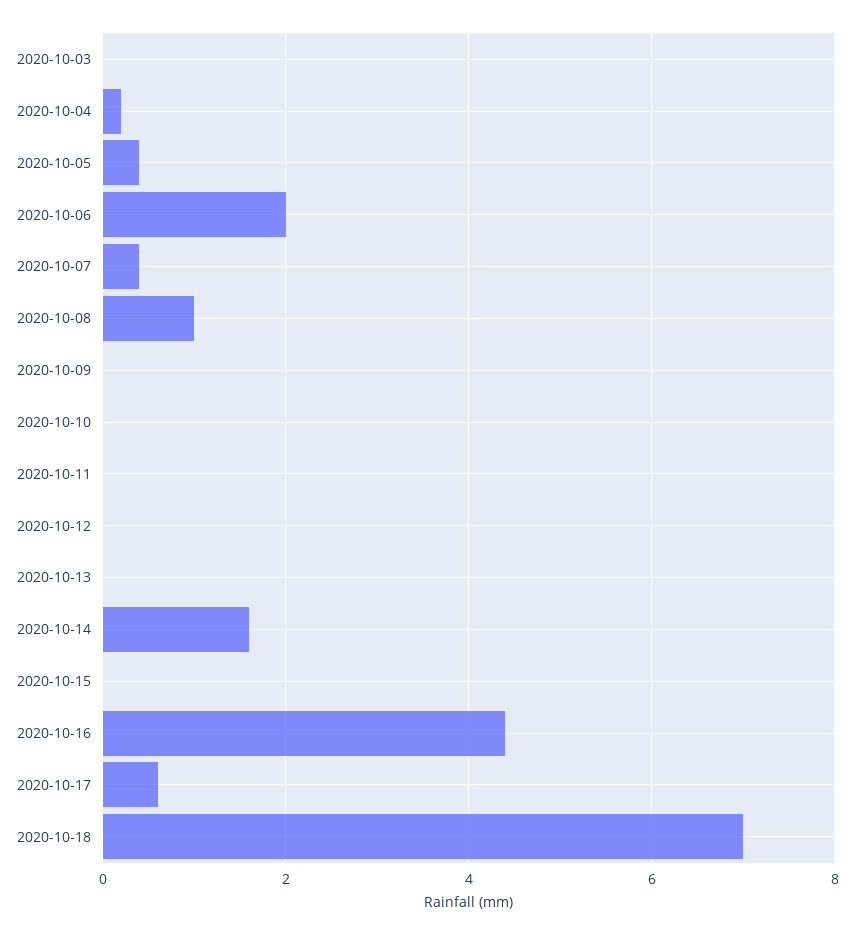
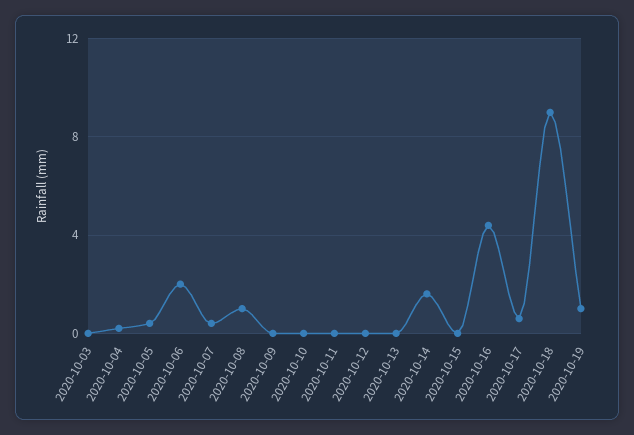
2020-10-18: 7 -> 9
2020-10-19: none -> 1

